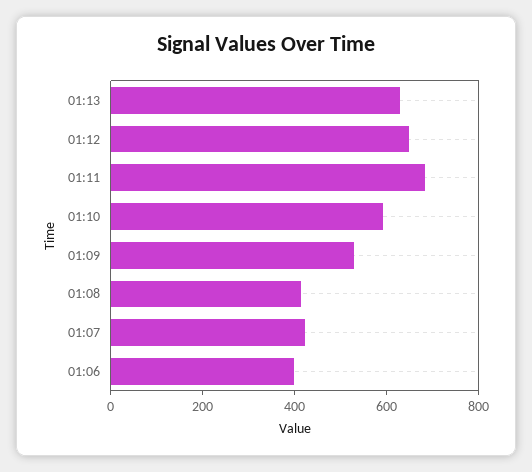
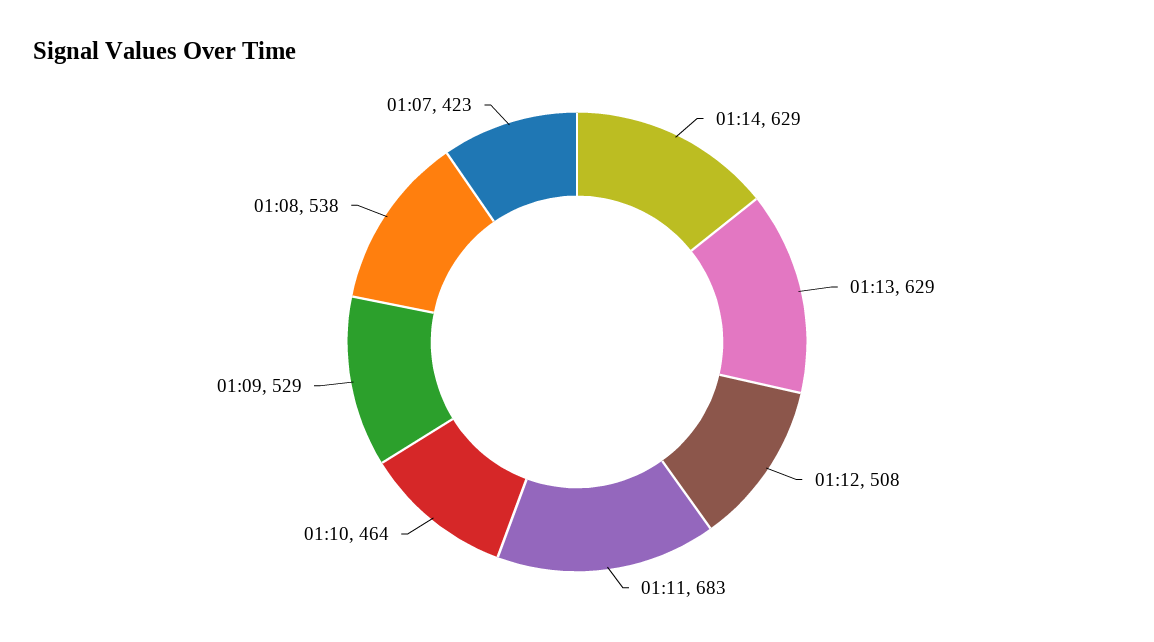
01:12: 650 -> 508
01:10: 600 -> 464
01:08: 400 -> 538
01:06: 400 -> none
01:14: none -> 629

